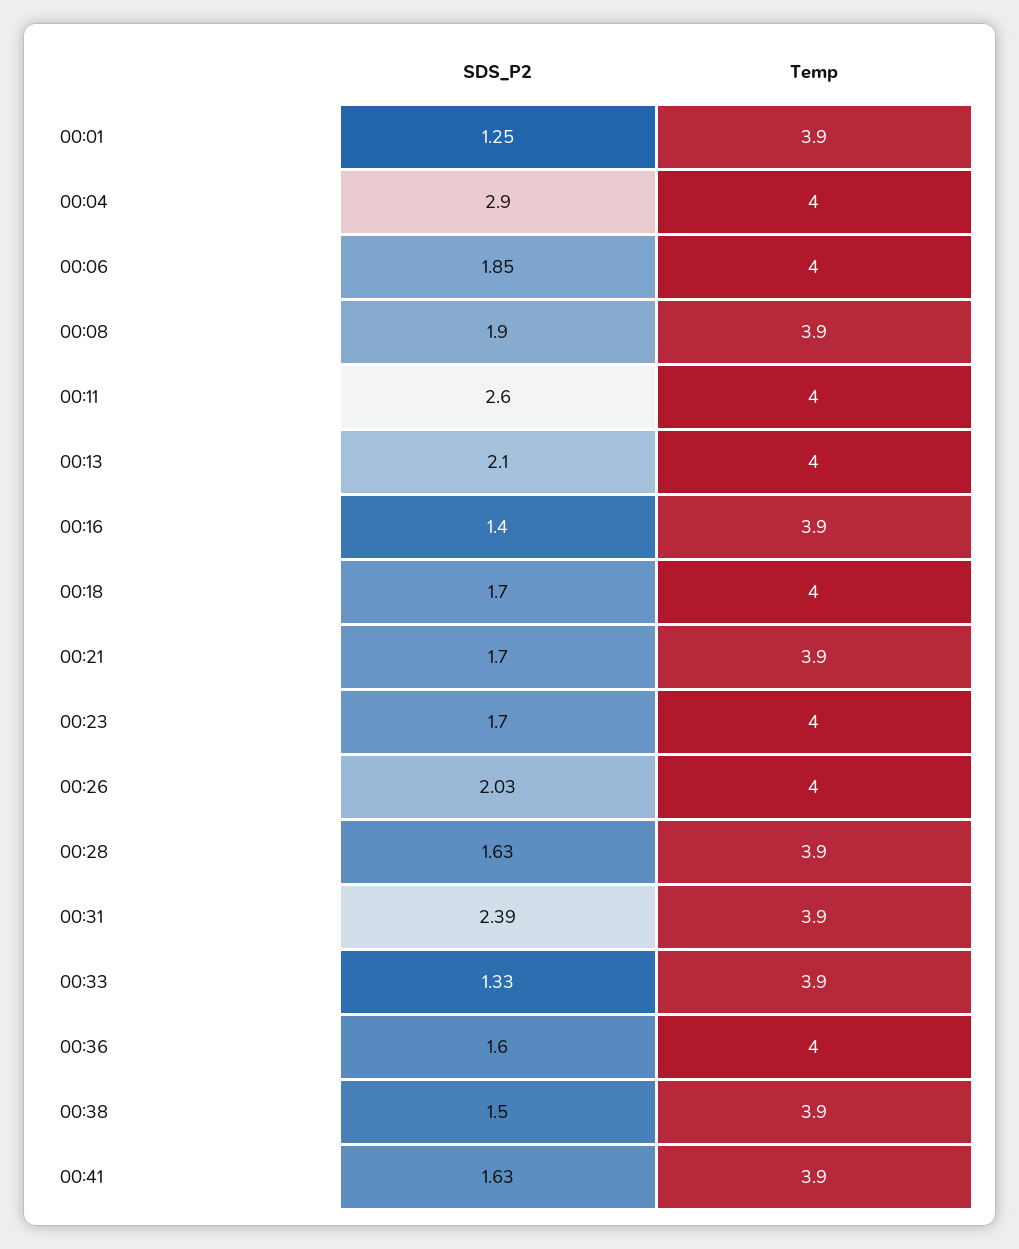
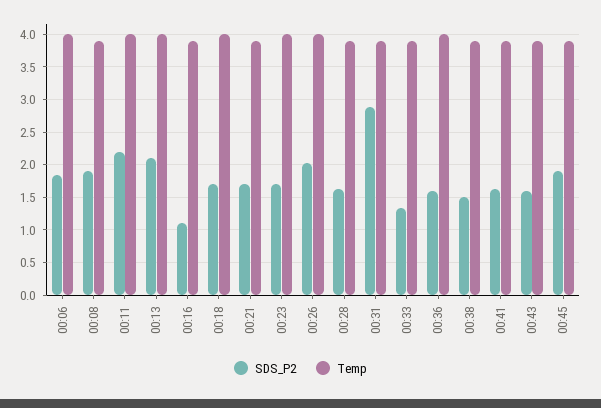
SDS_P2, 00:01: 1.25 -> none
Temp, 00:01: 3.9 -> none
SDS_P2, 00:04: 2.9 -> none
Temp, 00:04: 4 -> none
SDS_P2, 00:11: 2.6 -> 2.2
SDS_P2, 00:16: 1.4 -> 1.1
SDS_P2, 00:31: 2.39 -> 2.9
SDS_P2, 00:43: none -> 1.6
Temp, 00:43: none -> 3.9
SDS_P2, 00:45: none -> 1.9
Temp, 00:45: none -> 3.9

